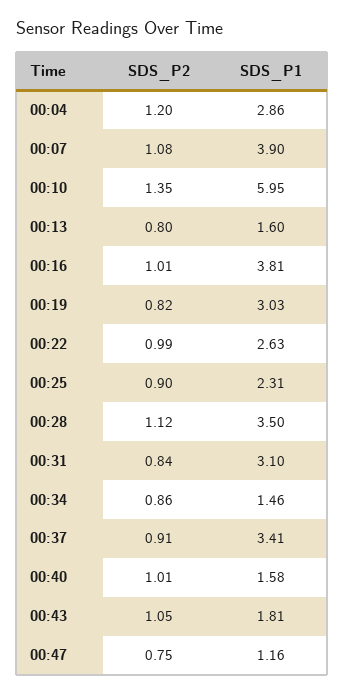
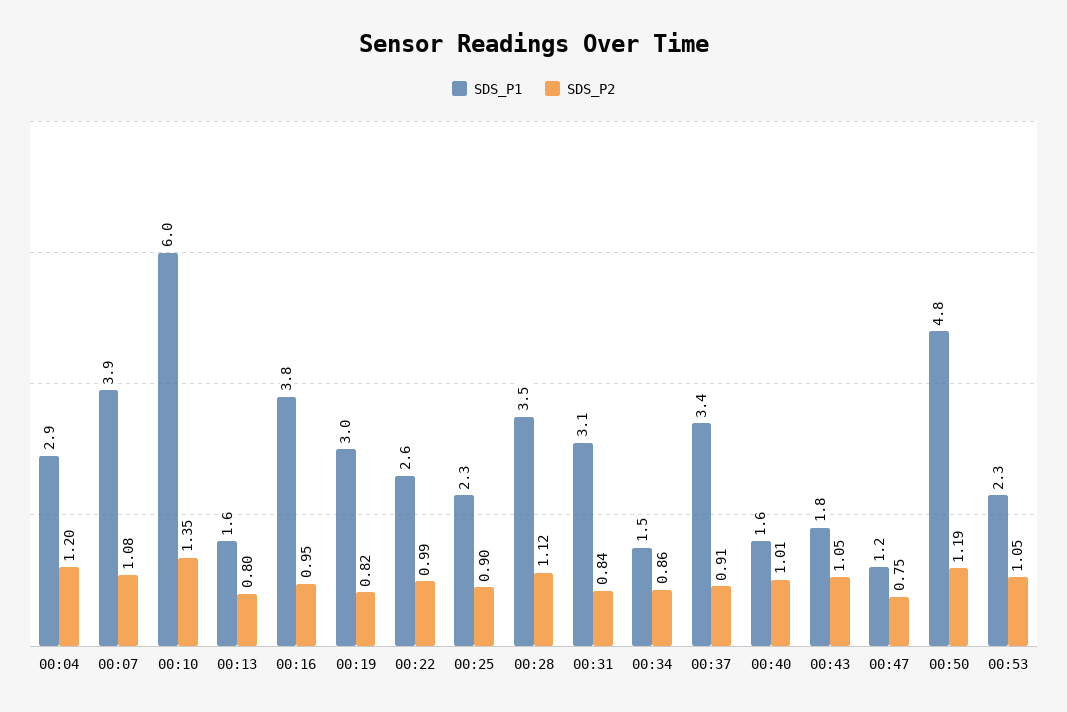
SDS_P2, 00:16: 1.01 -> 0.95
SDS_P1, 00:50: none -> 4.8
SDS_P2, 00:50: none -> 1.19
SDS_P1, 00:53: none -> 2.3
SDS_P2, 00:53: none -> 1.05

